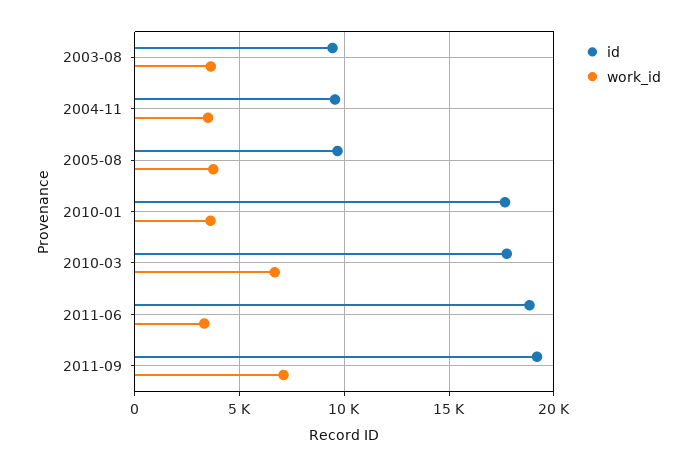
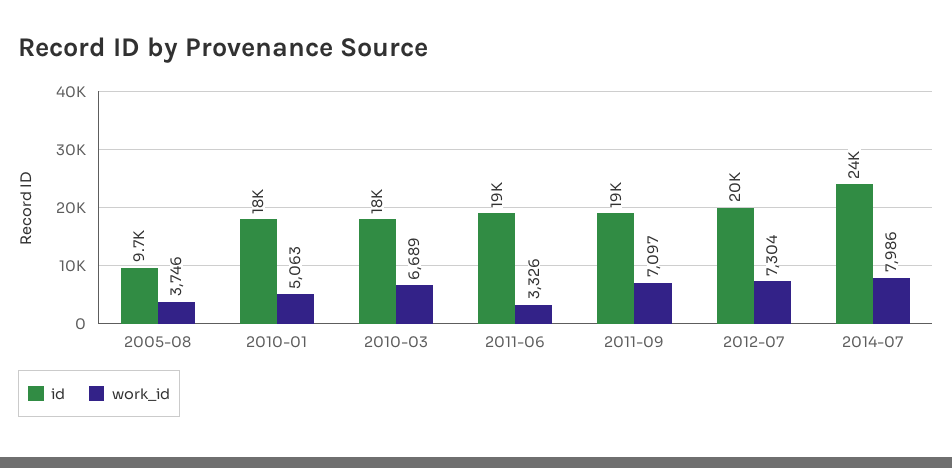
id, 2003-08: 9500 -> none
work_id, 2003-08: 3500 -> none
id, 2004-11: 9500 -> none
work_id, 2004-11: 3500 -> none
work_id, 2010-01: 3500 -> 5063
id, 2012-07: none -> 20000
work_id, 2012-07: none -> 7304
id, 2014-07: none -> 24000
work_id, 2014-07: none -> 7986

